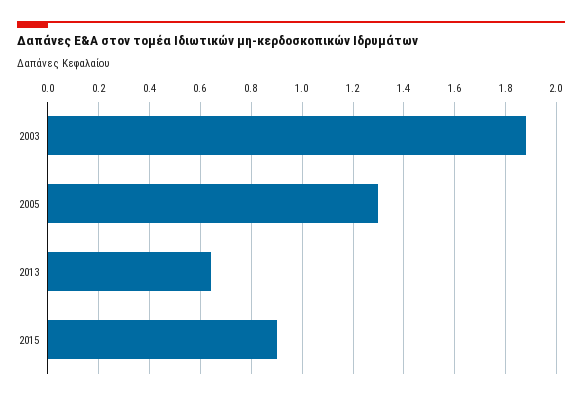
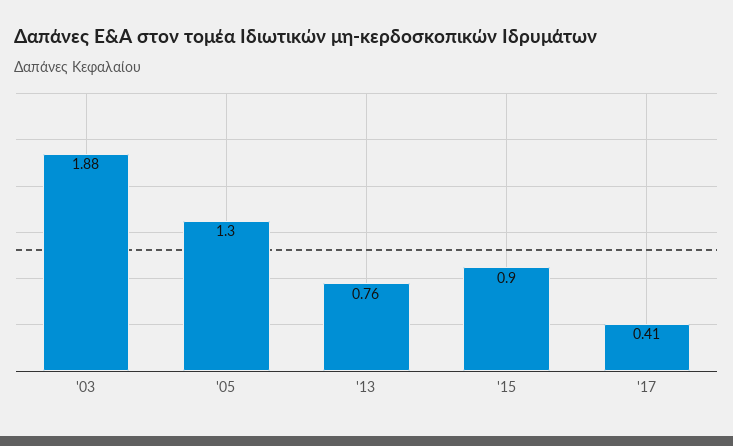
2013: 0.65 -> 0.76
'17: none -> 0.41

